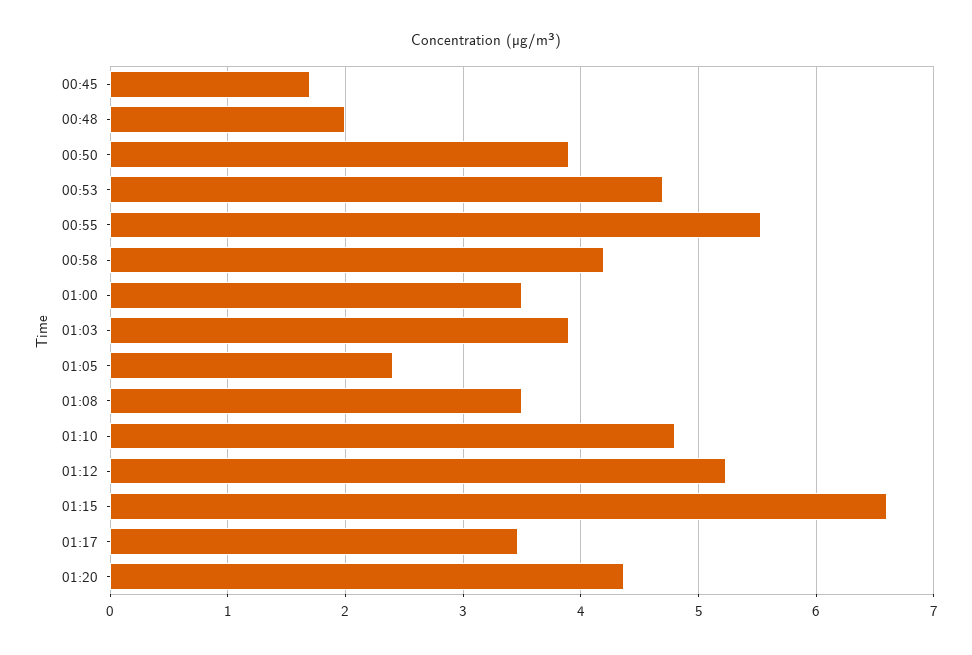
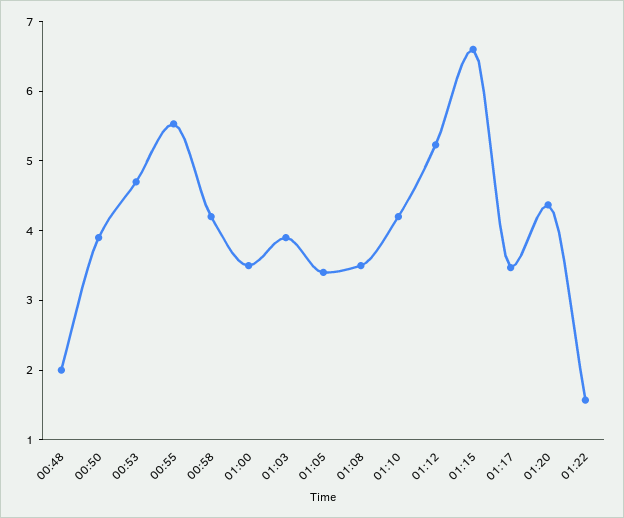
00:45: 1.7 -> none
01:05: 2.4 -> 3.4
01:10: 4.8 -> 4.2
01:22: none -> 1.6

